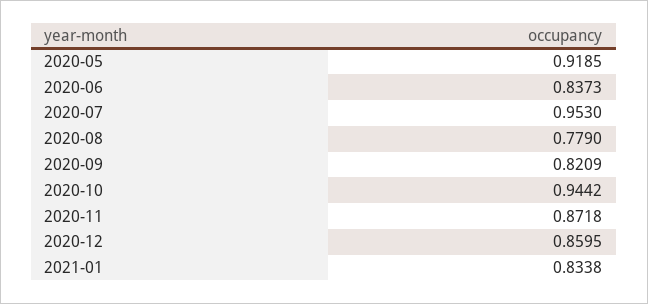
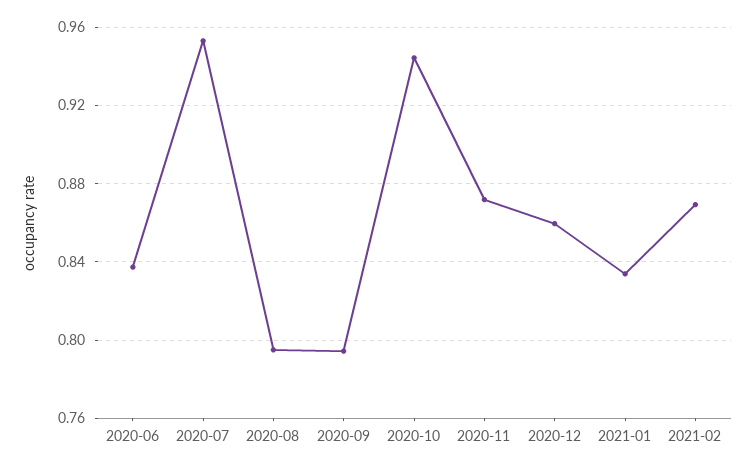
2020-05: 0.9185 -> none
2020-08: 0.779 -> 0.795
2020-09: 0.8209 -> 0.795
2021-02: none -> 0.87

